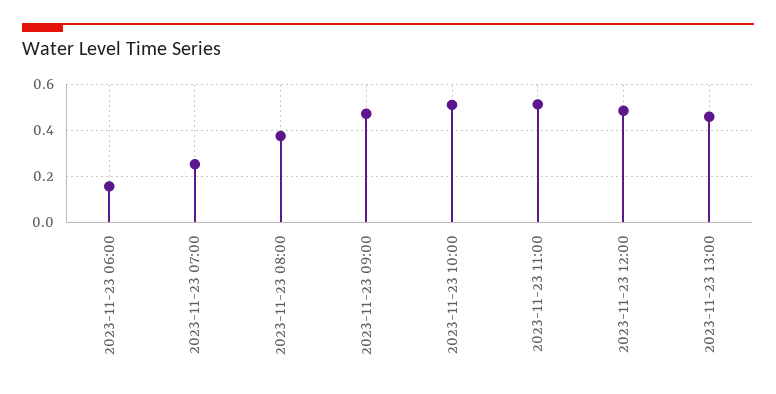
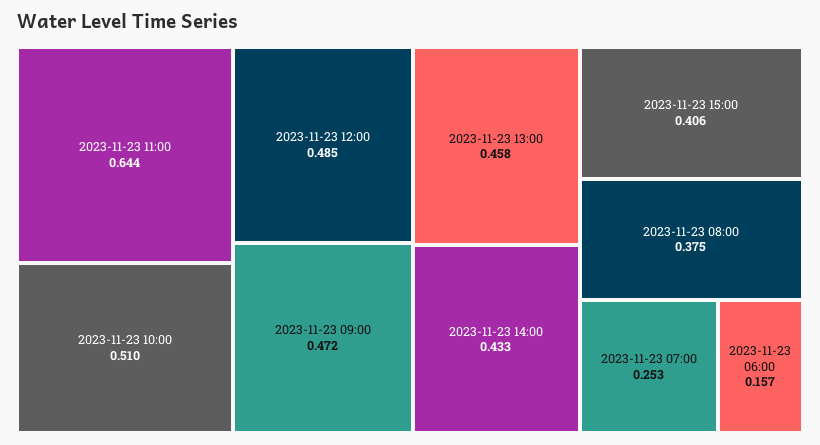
2023-11-23 11:00: 0.5 -> 0.644
2023-11-23 14:00: none -> 0.433
2023-11-23 15:00: none -> 0.406

